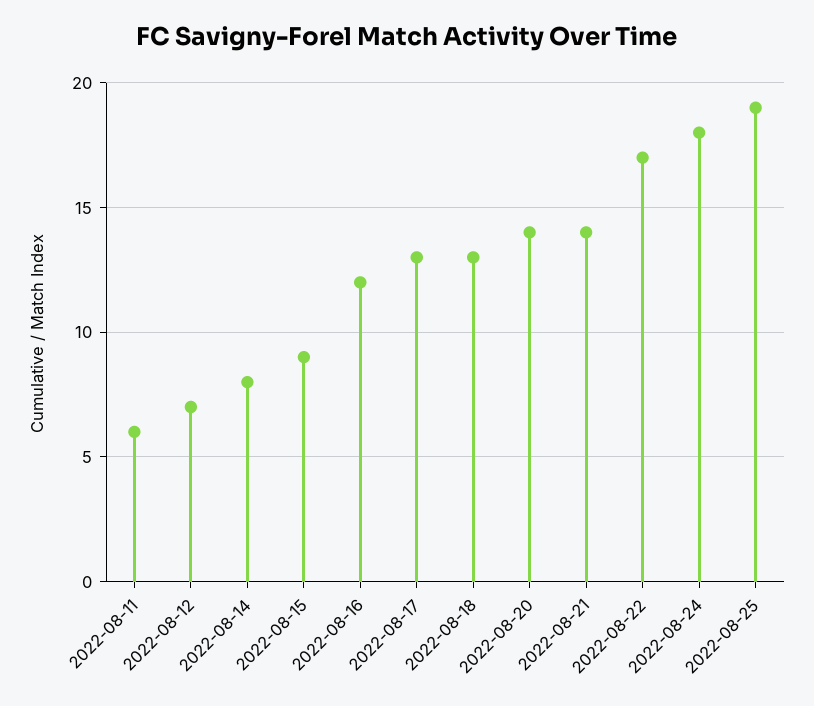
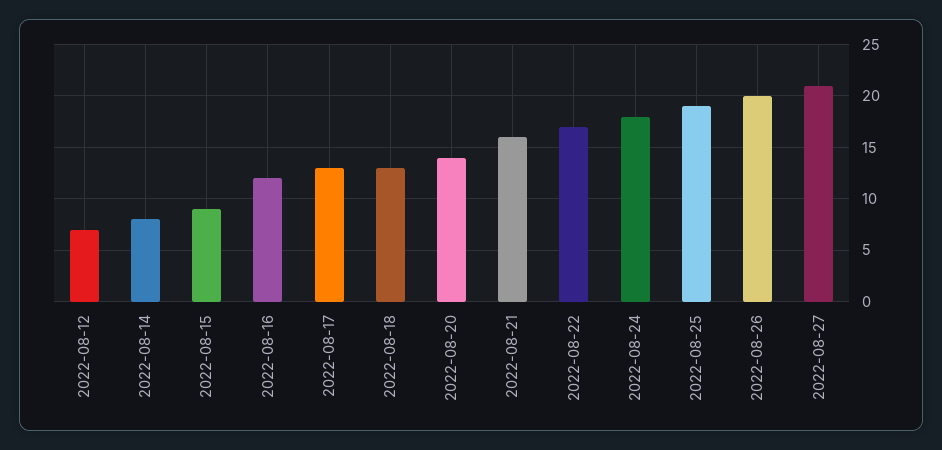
2022-08-11: 6 -> none
2022-08-21: 14 -> 16
2022-08-26: none -> 20
2022-08-27: none -> 21

